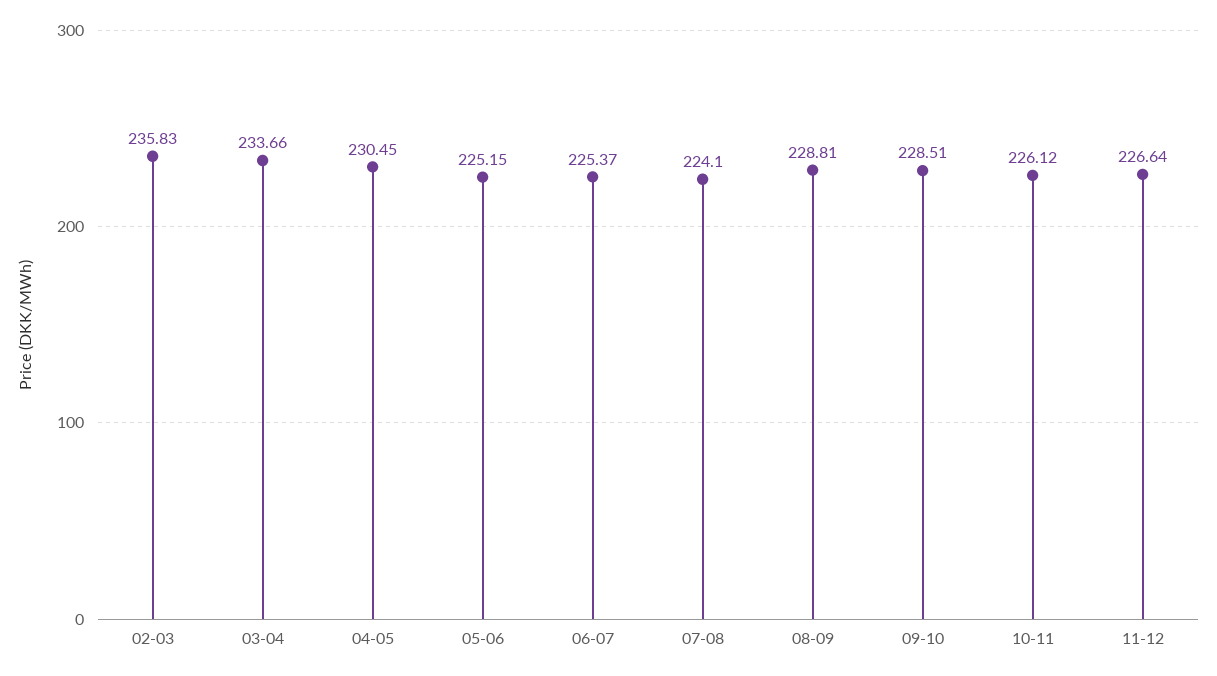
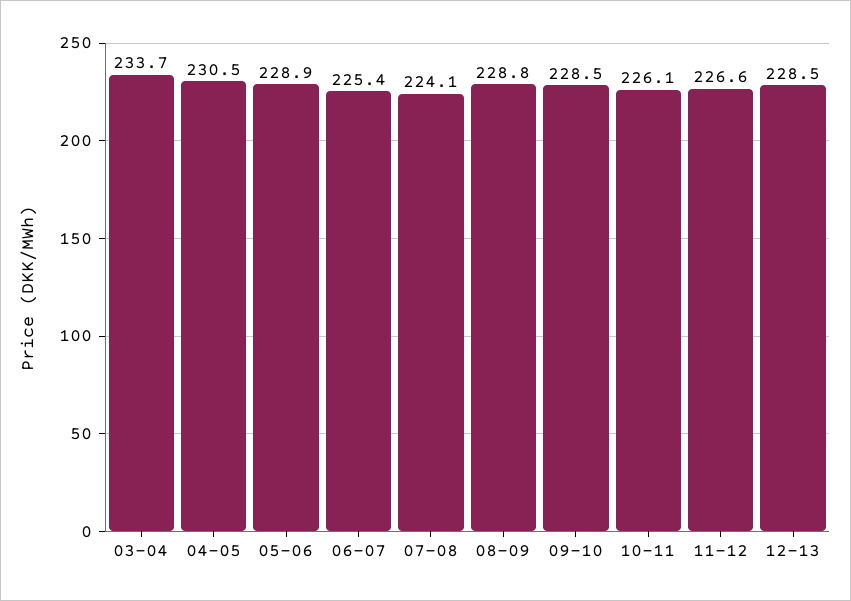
02-03: 235.83 -> none
05-06: 225.15 -> 228.9
12-13: none -> 228.5

